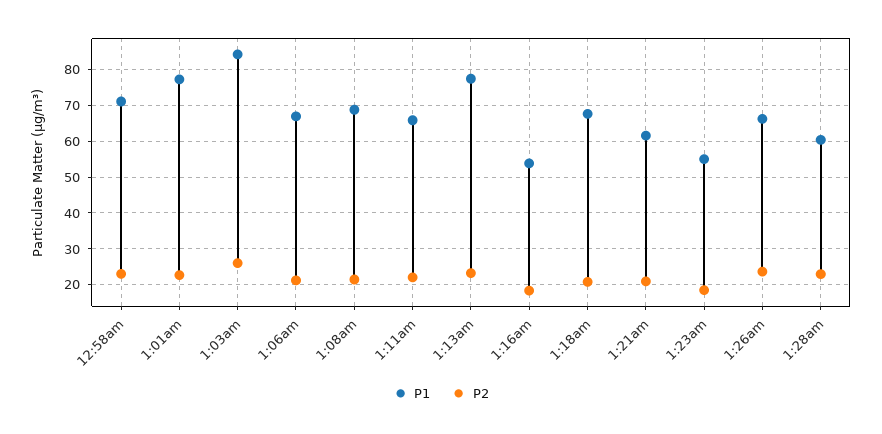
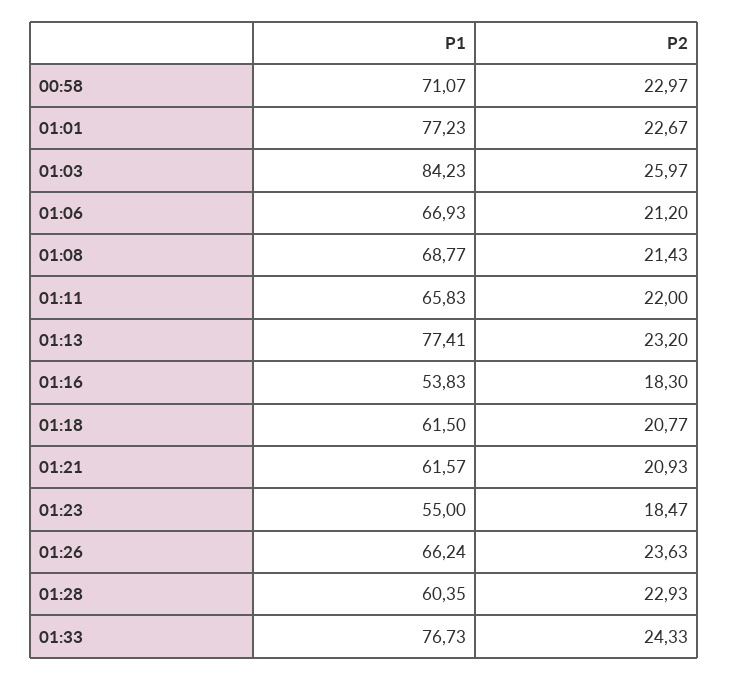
P1, 1:18am: 68 -> 61.5
P1, 01:33: none -> 76.73
P2, 01:33: none -> 24.33

